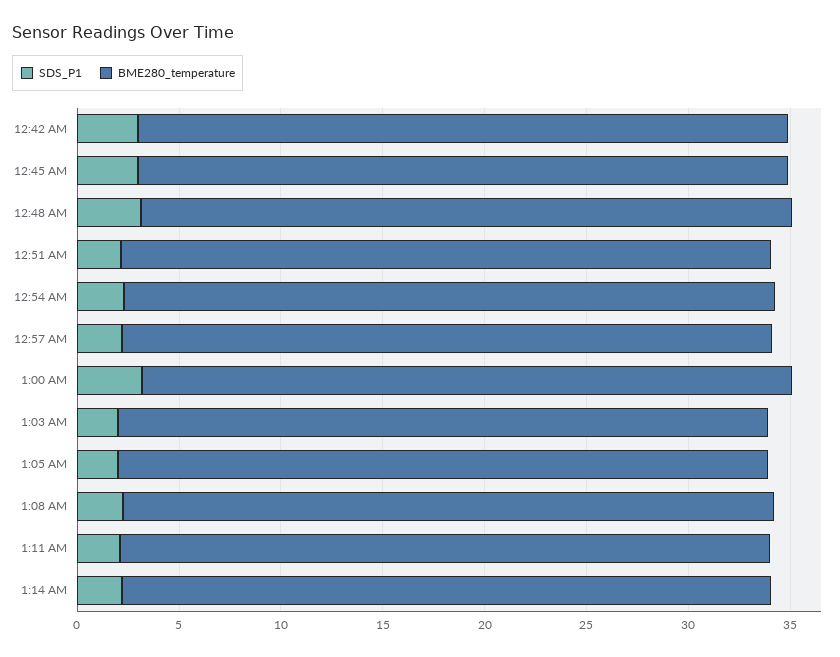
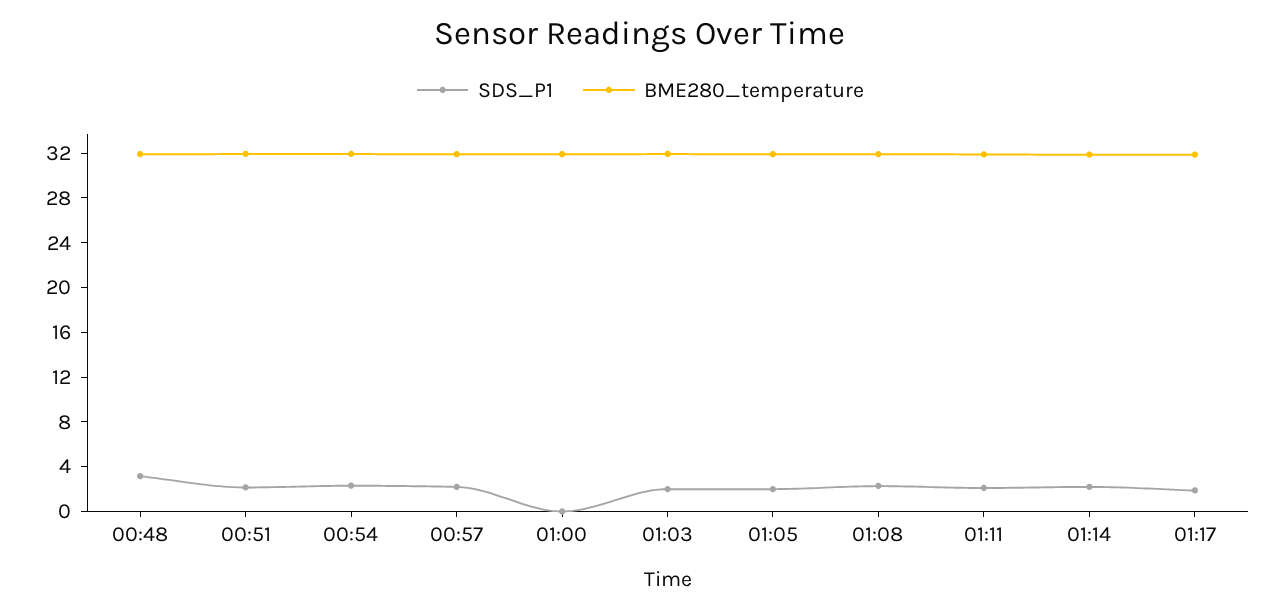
SDS_P1, 12:42 AM: 3 -> none
BME280_temperature, 12:42 AM: 32 -> none
SDS_P1, 12:45 AM: 3 -> none
BME280_temperature, 12:45 AM: 32 -> none
SDS_P1, 1:00 AM: 3 -> 0
SDS_P1, 01:17: none -> 2
BME280_temperature, 01:17: none -> 32

